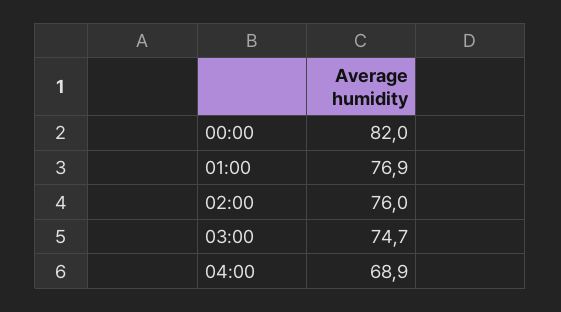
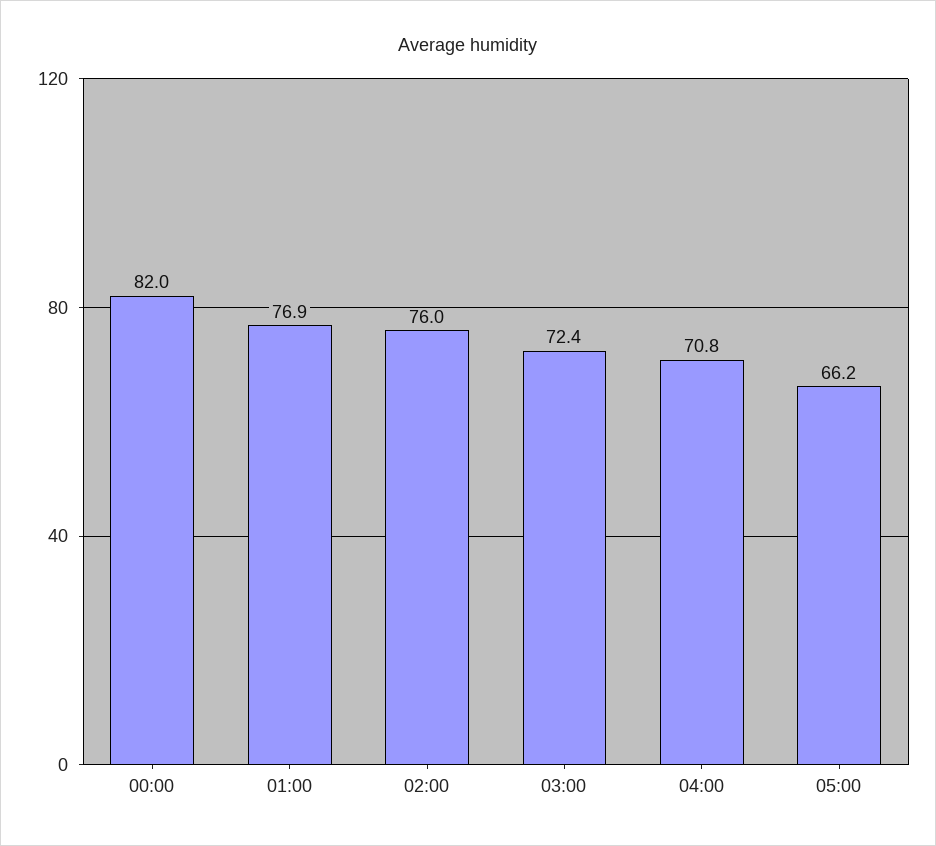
03:00: 74.7 -> 72.4
04:00: 68.9 -> 70.8
05:00: none -> 66.2

